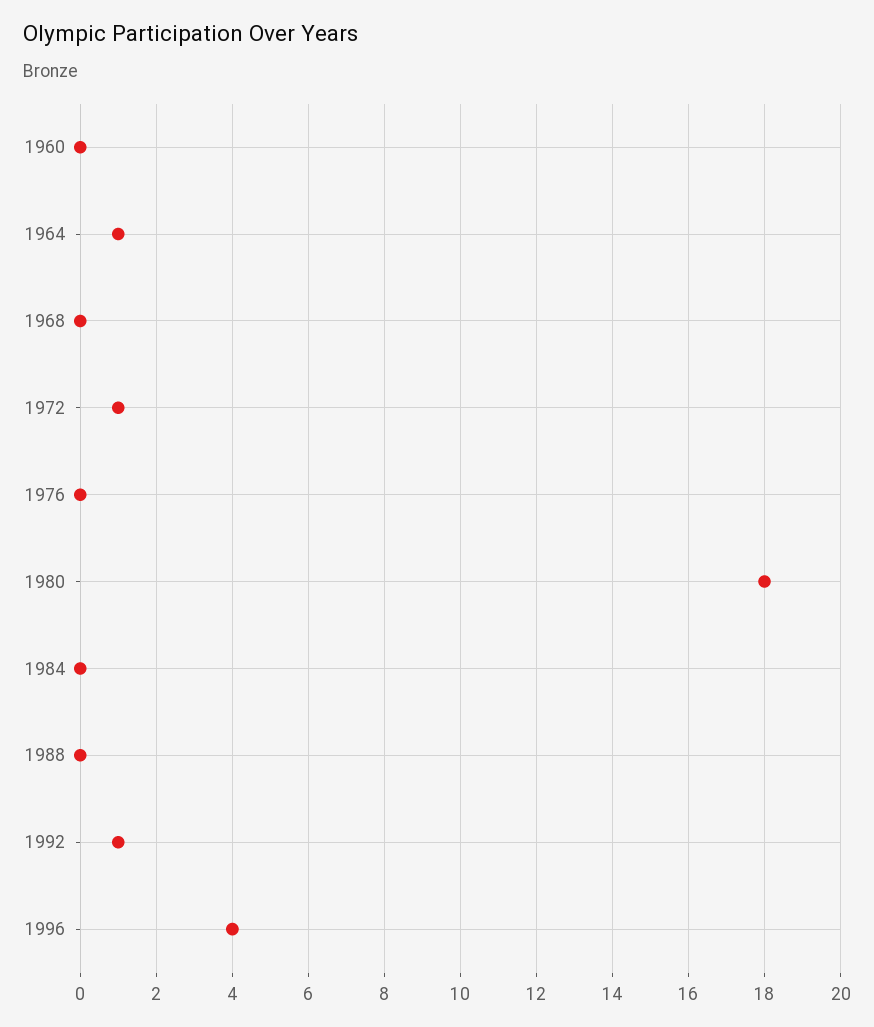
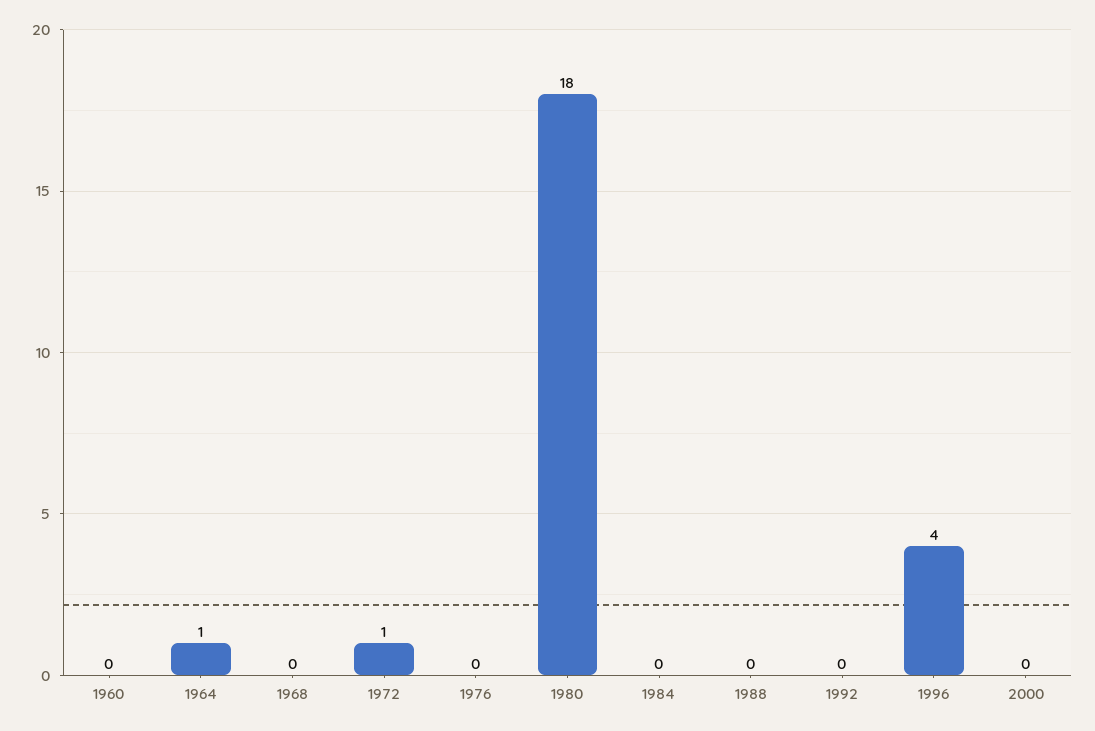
1992: 1 -> 0
2000: none -> 0

